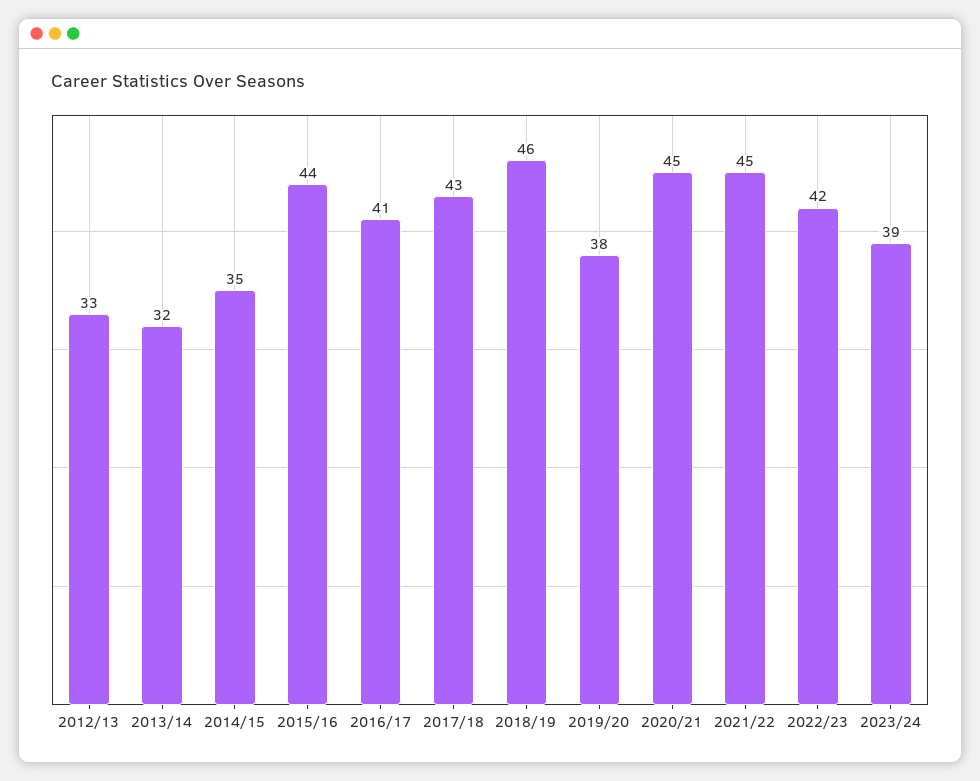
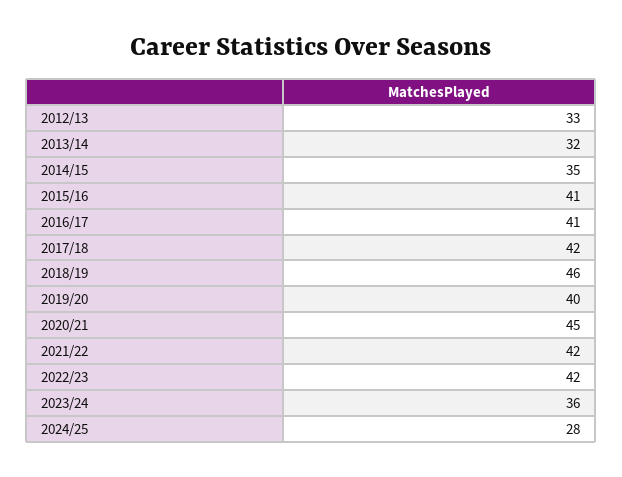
2015/16: 44 -> 41
2017/18: 43 -> 42
2019/20: 38 -> 40
2021/22: 45 -> 42
2023/24: 39 -> 36
2024/25: none -> 28

